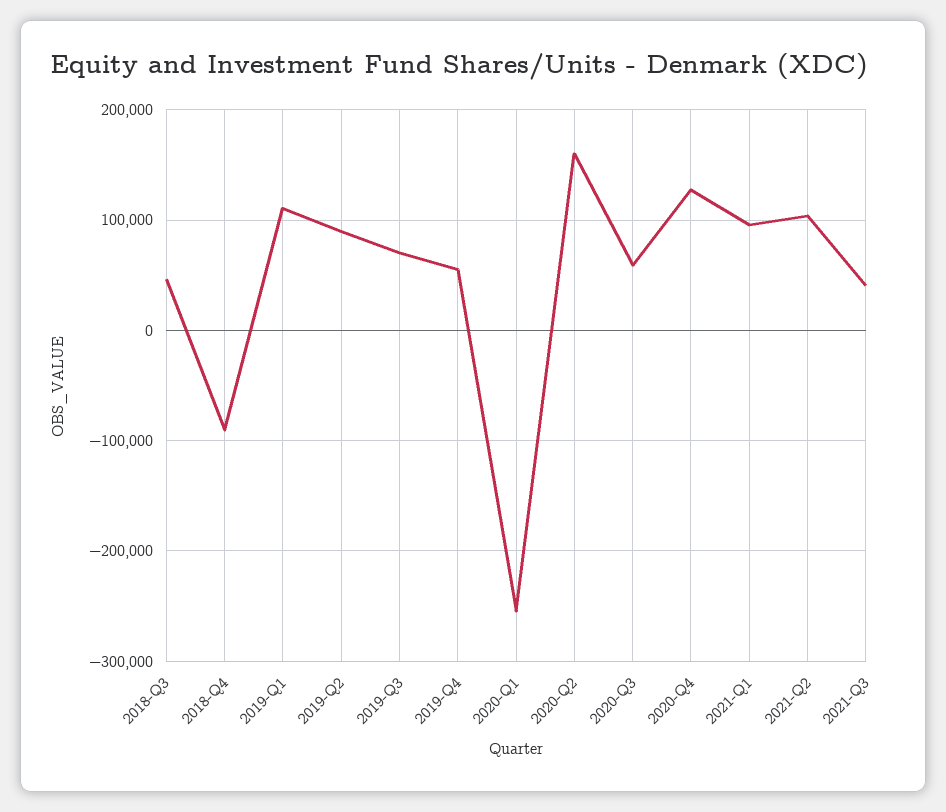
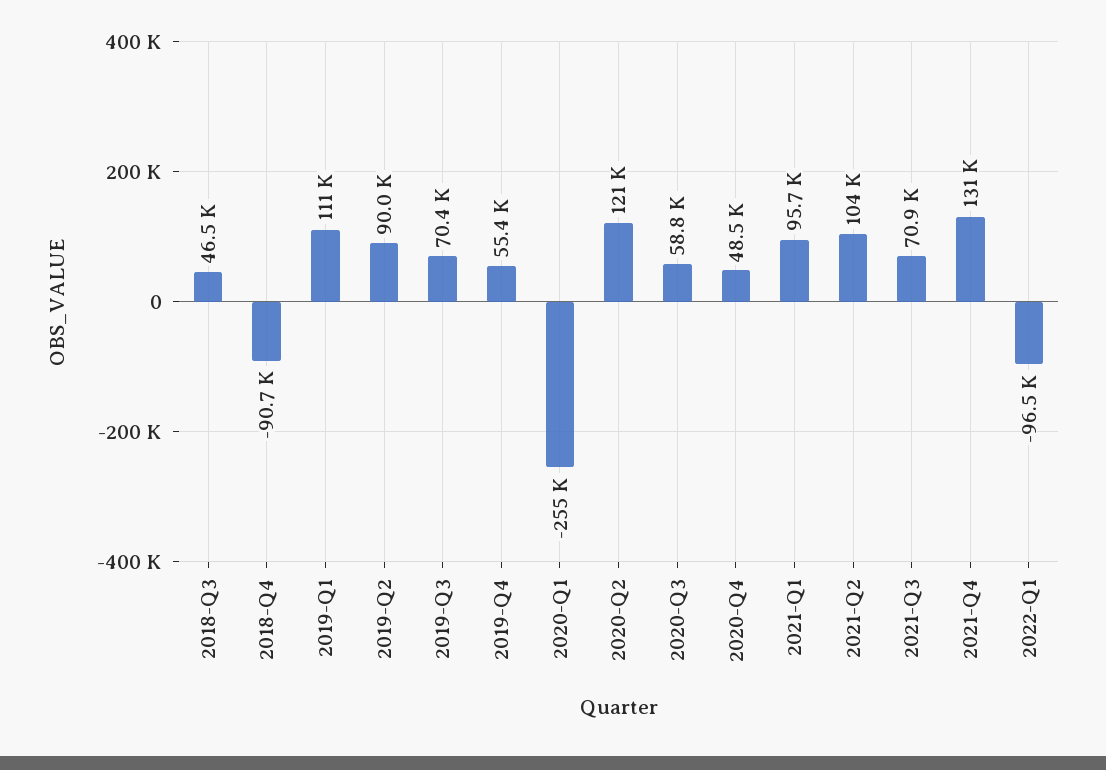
2020-Q2: 160000 -> 121000
2020-Q4: 130000 -> 48500
2021-Q3: 40000 -> 70900
2021-Q4: none -> 131000
2022-Q1: none -> -96500

